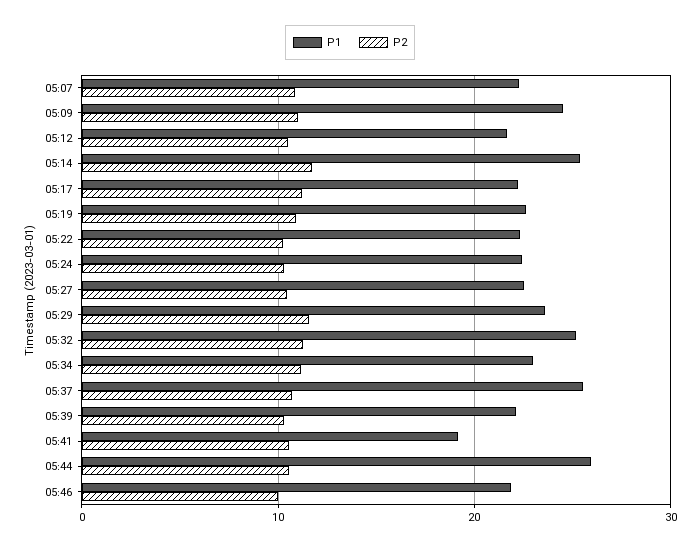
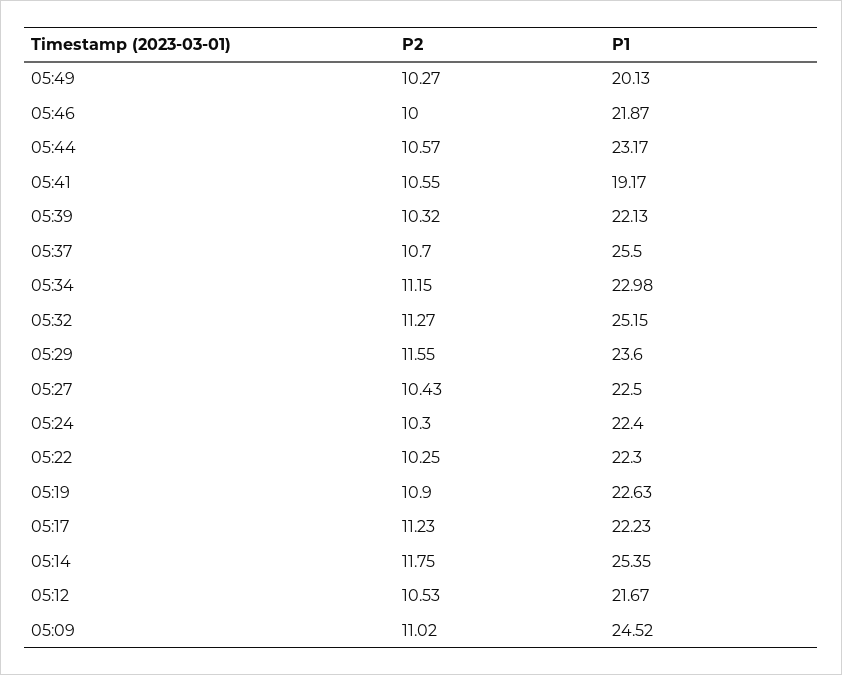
P1, 05:07: 22 -> none
P2, 05:07: 11 -> none
P1, 05:44: 26 -> 23.17
P2, 05:49: none -> 10.27
P1, 05:49: none -> 20.13

